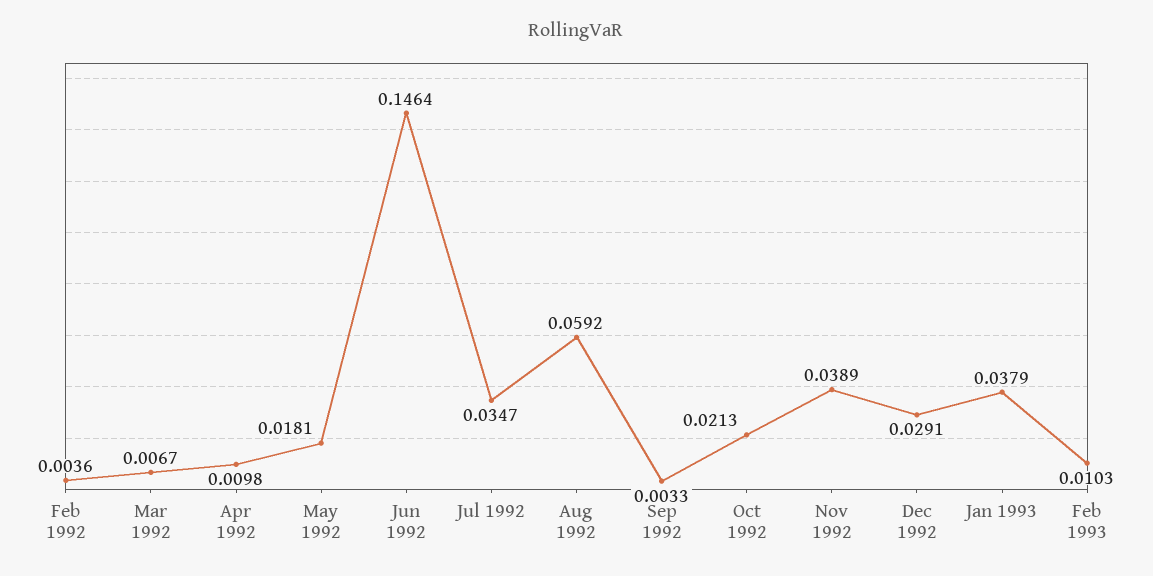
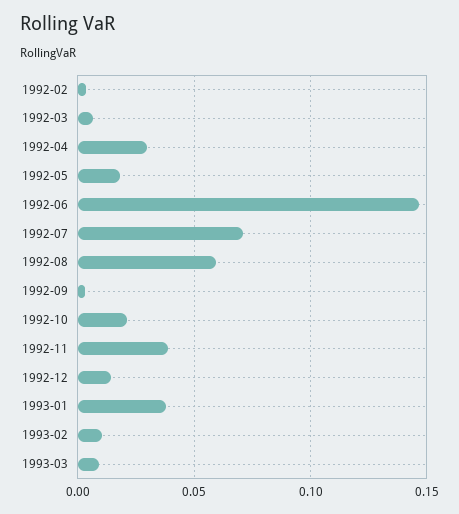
Apr 1992: 0.0098 -> 0.03
Jul 1992: 0.0347 -> 0.07
Dec 1992: 0.0291 -> 0.015
1993-03: none -> 0.01

